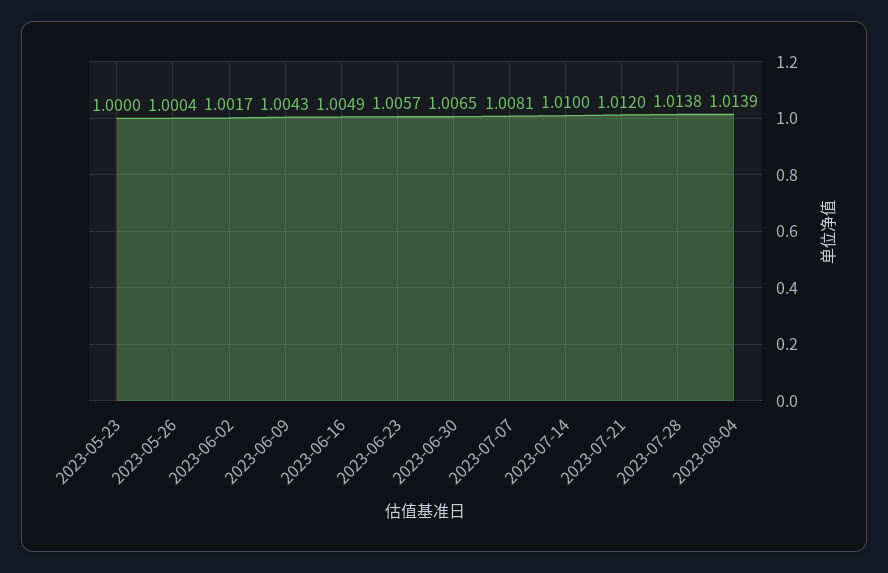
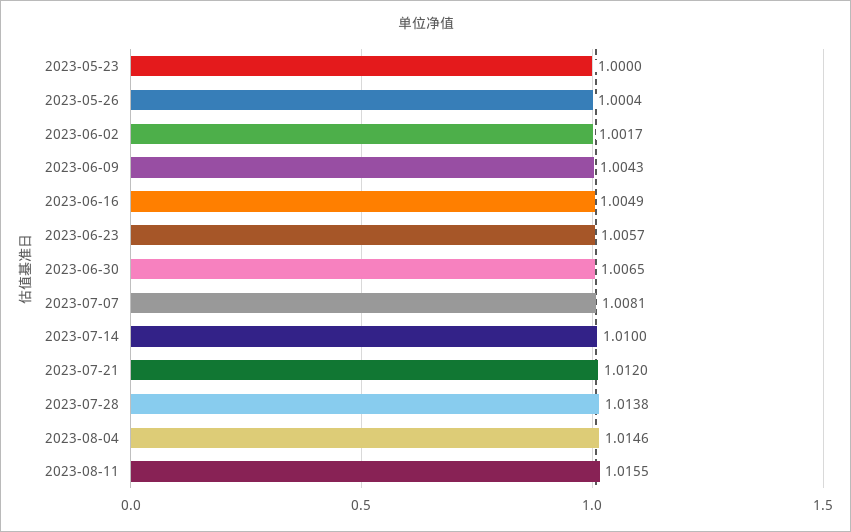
2023-08-04: 1.0139 -> 1.0146
2023-08-11: none -> 1.0155

